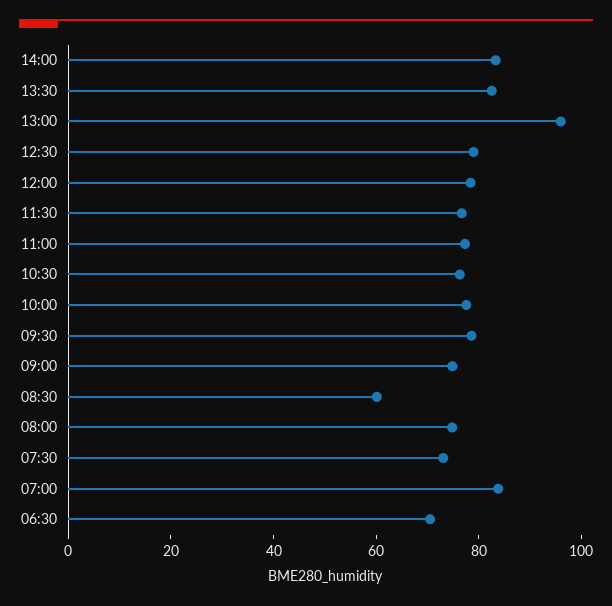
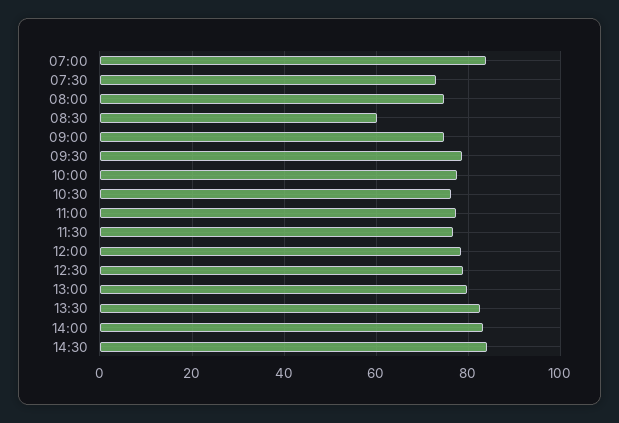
13:00: 95 -> 80
06:30: 70 -> none
14:30: none -> 84

